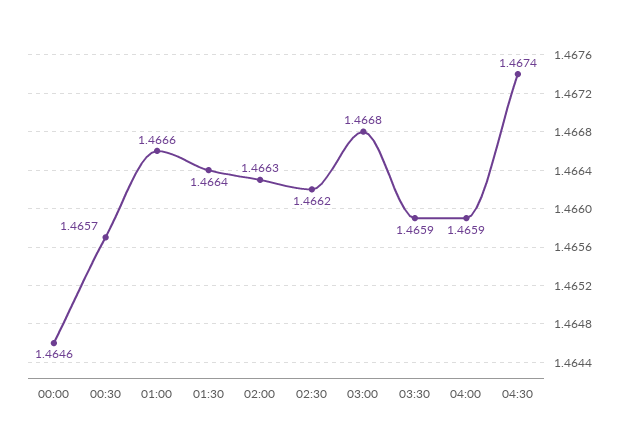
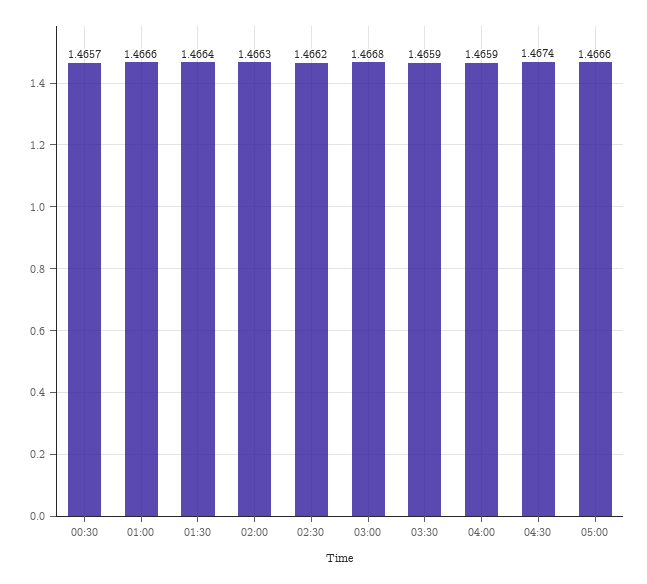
00:00: 1.4646 -> none
05:00: none -> 1.4666

